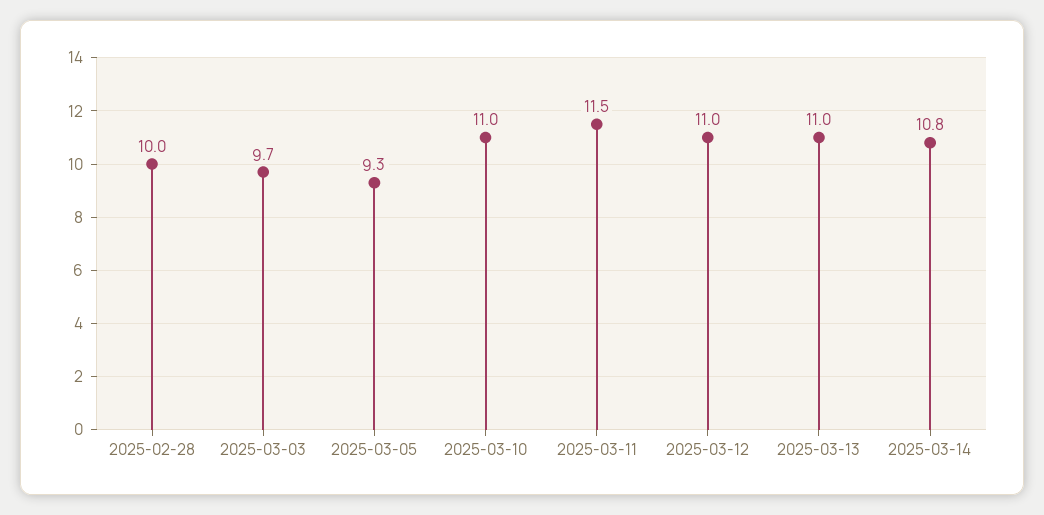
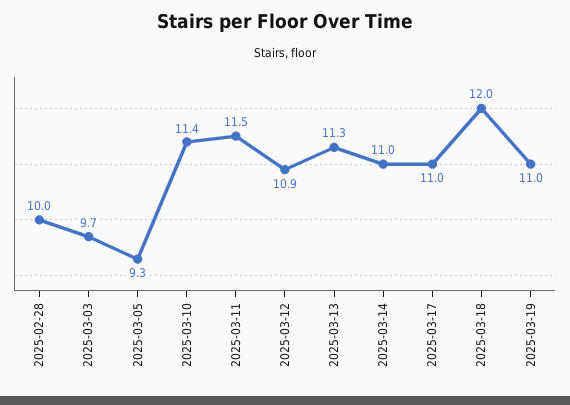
2025-03-10: 11 -> 11.4
2025-03-12: 11 -> 10.9
2025-03-13: 11 -> 11.3
2025-03-14: 10.8 -> 11
2025-03-17: none -> 11
2025-03-18: none -> 12
2025-03-19: none -> 11

